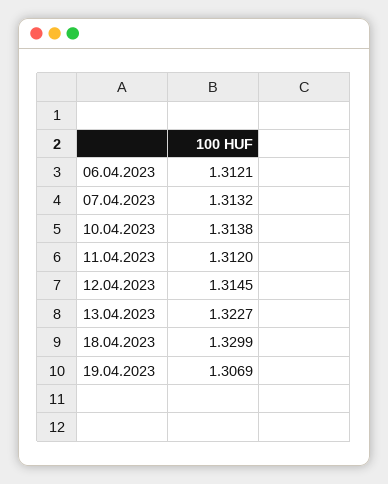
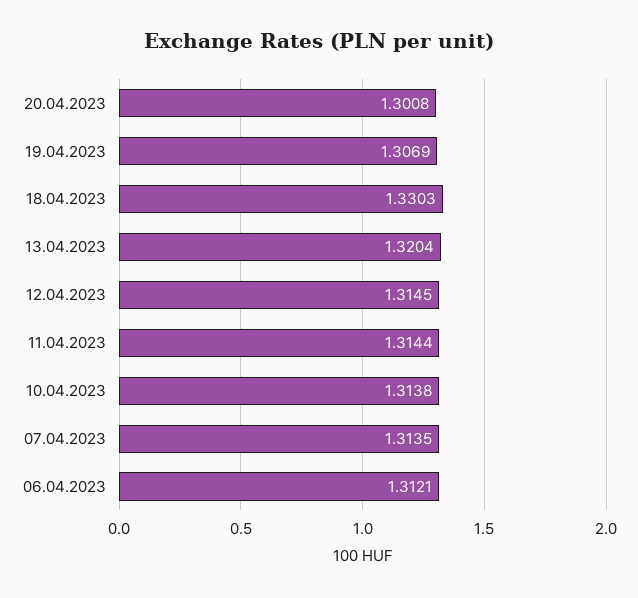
07.04.2023: 1.3132 -> 1.3135
11.04.2023: 1.312 -> 1.3144
13.04.2023: 1.3227 -> 1.3204
18.04.2023: 1.3299 -> 1.3303
20.04.2023: none -> 1.3008

